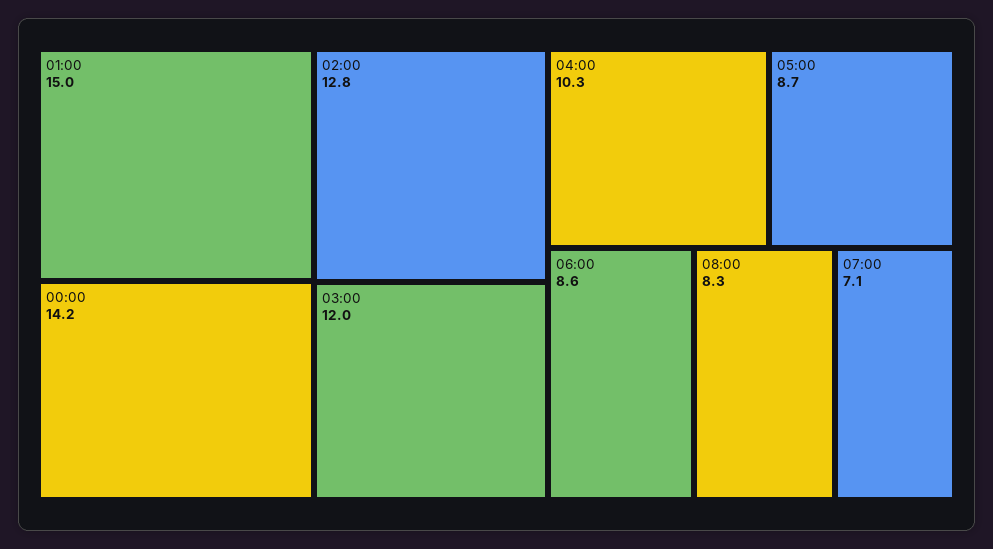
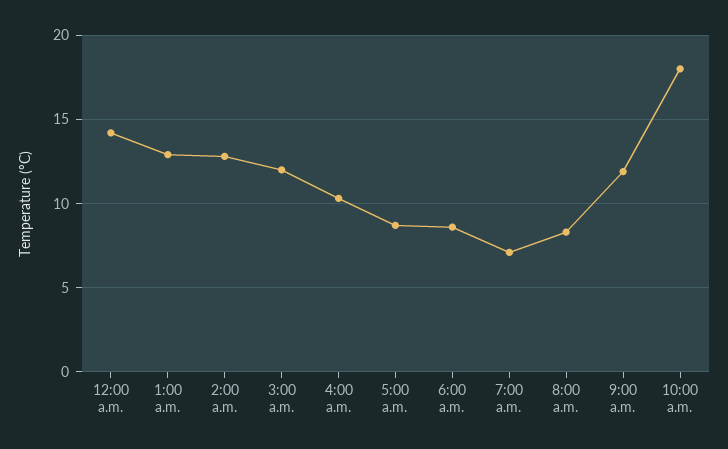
01:00: 15 -> 13
9:00 a.m.: none -> 12
10:00 a.m.: none -> 18

